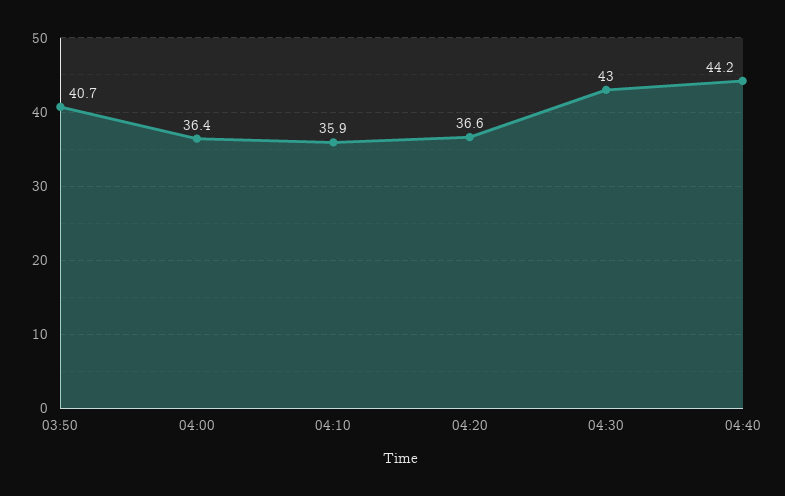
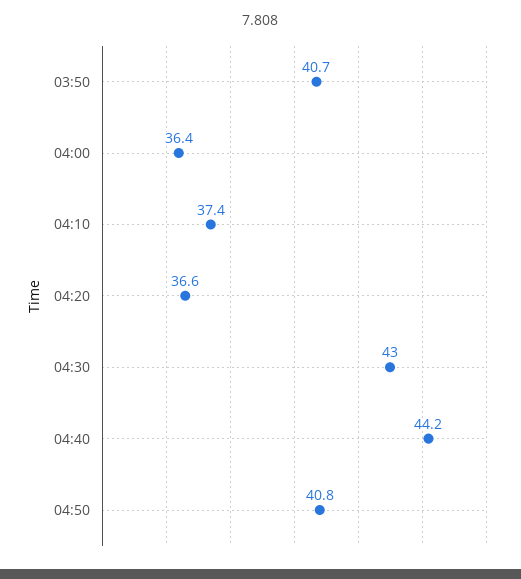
04:10: 35.9 -> 37.4
04:50: none -> 40.8

